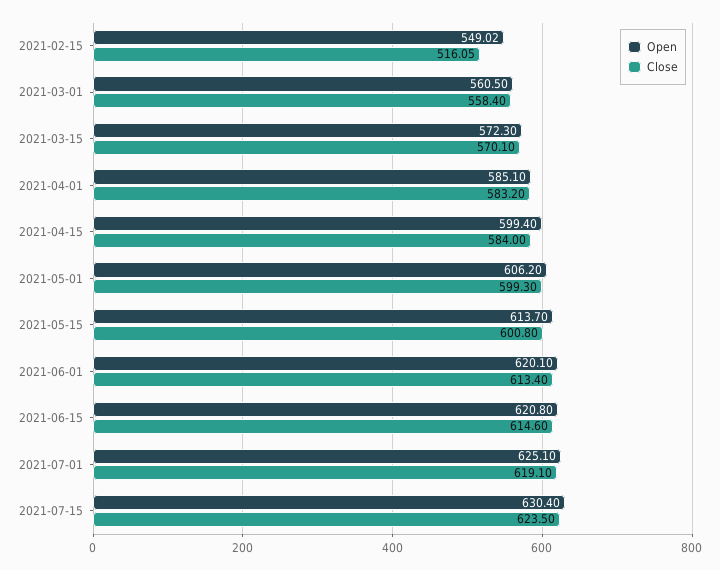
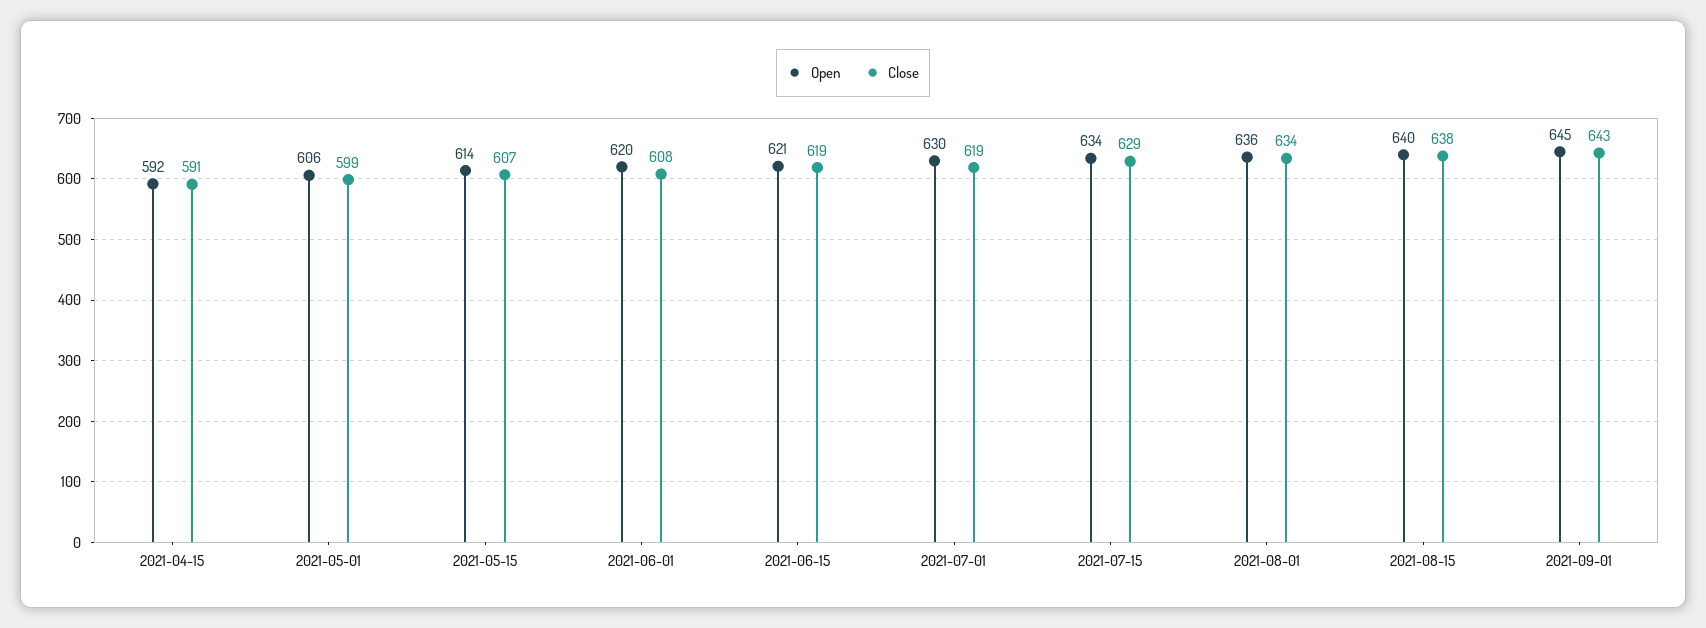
Open, 2021-02-15: 549.02 -> none
Close, 2021-02-15: 516.05 -> none
Open, 2021-03-01: 560.5 -> none
Close, 2021-03-01: 558.4 -> none
Open, 2021-03-15: 572.3 -> none
Close, 2021-03-15: 570.1 -> none
Open, 2021-04-01: 585.1 -> none
Close, 2021-04-01: 583.2 -> none
Open, 2021-04-15: 599.4 -> 592
Close, 2021-04-15: 584 -> 591
Close, 2021-05-15: 600.8 -> 607
Close, 2021-06-01: 613.4 -> 608
Close, 2021-06-15: 614.6 -> 619
Open, 2021-07-01: 625.1 -> 630
Open, 2021-07-15: 630.4 -> 634
Close, 2021-07-15: 623.5 -> 629
Open, 2021-08-01: none -> 636
Close, 2021-08-01: none -> 634
Open, 2021-08-15: none -> 640
Close, 2021-08-15: none -> 638
Open, 2021-09-01: none -> 645
Close, 2021-09-01: none -> 643

